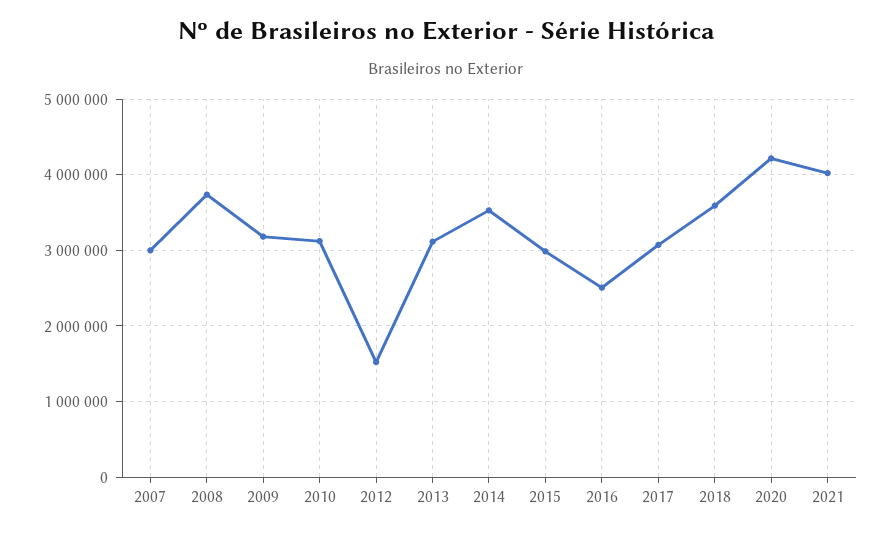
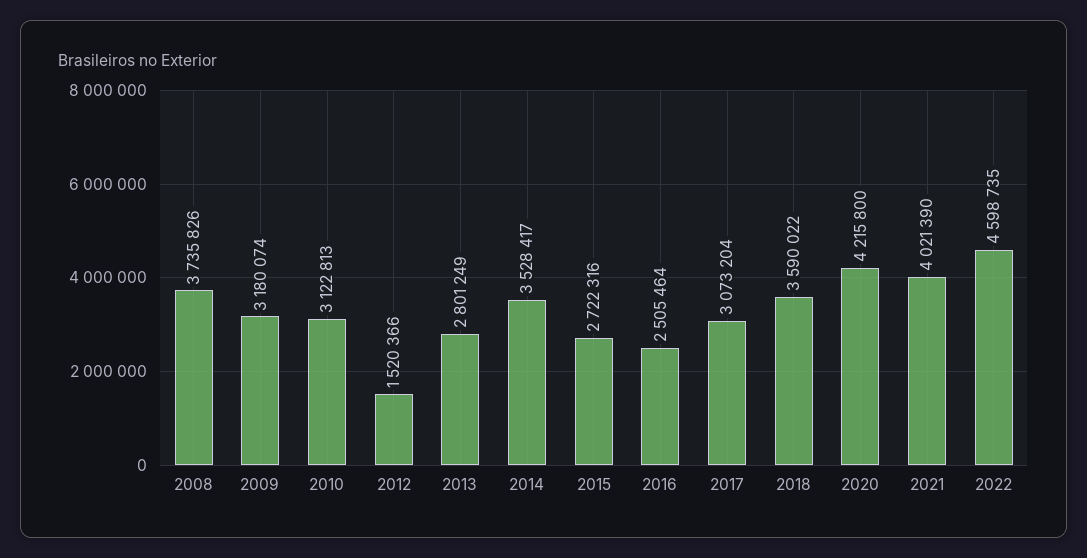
2007: 3000000 -> none
2013: 3100000 -> 2801249
2015: 3000000 -> 2722316
2022: none -> 4598735

